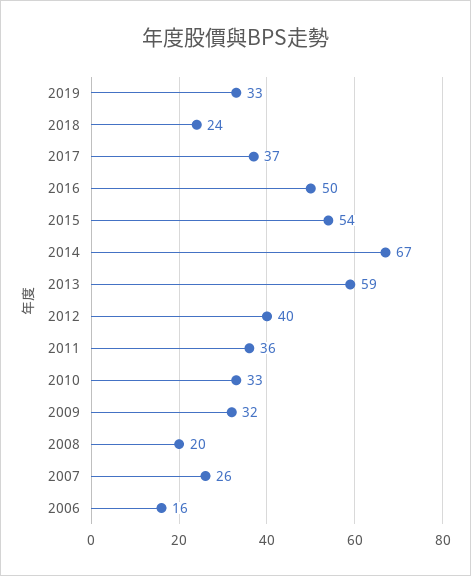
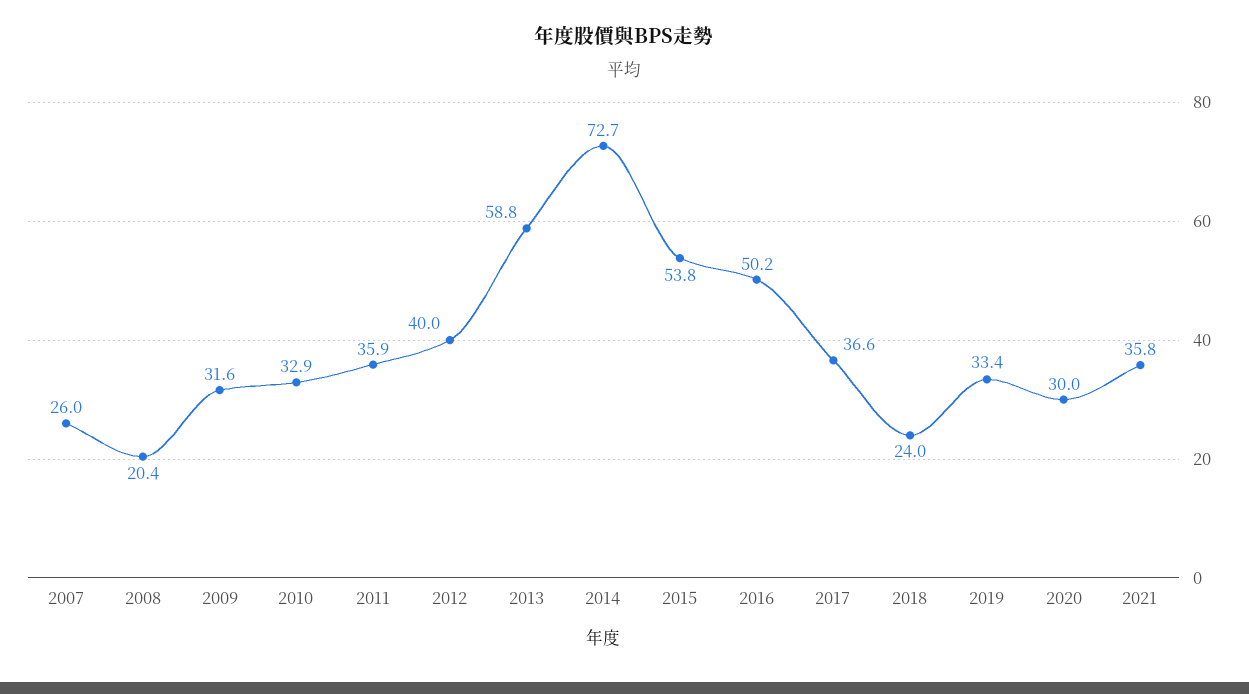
2014: 67 -> 72.7
2006: 16 -> none
2020: none -> 30
2021: none -> 35.8

